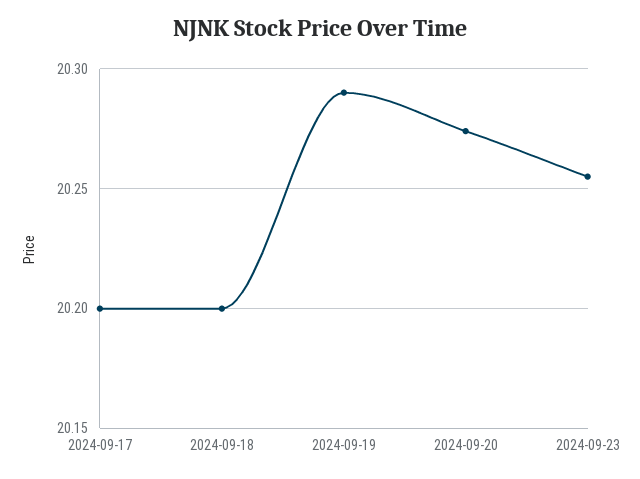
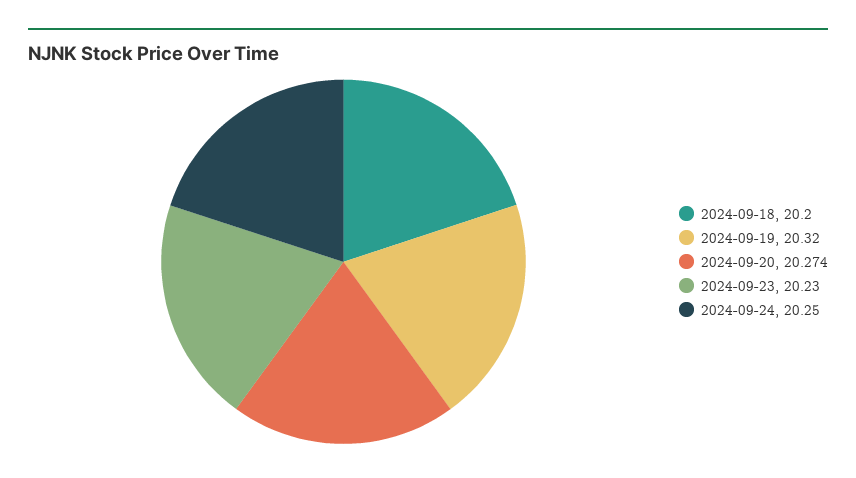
2024-09-17: 20.2 -> none
2024-09-19: 20.29 -> 20.32
2024-09-23: 20.255 -> 20.23
2024-09-24: none -> 20.25

